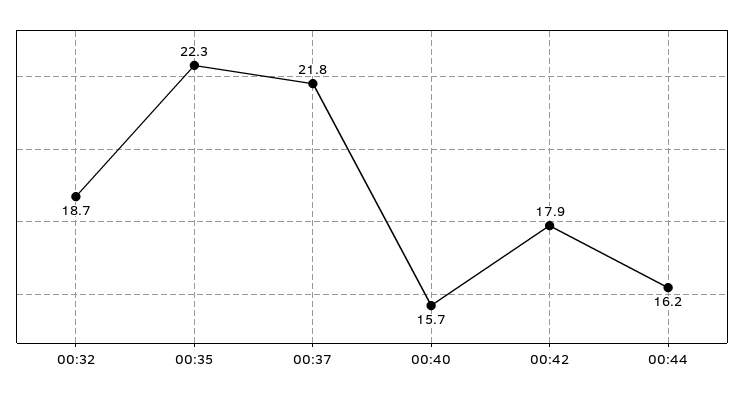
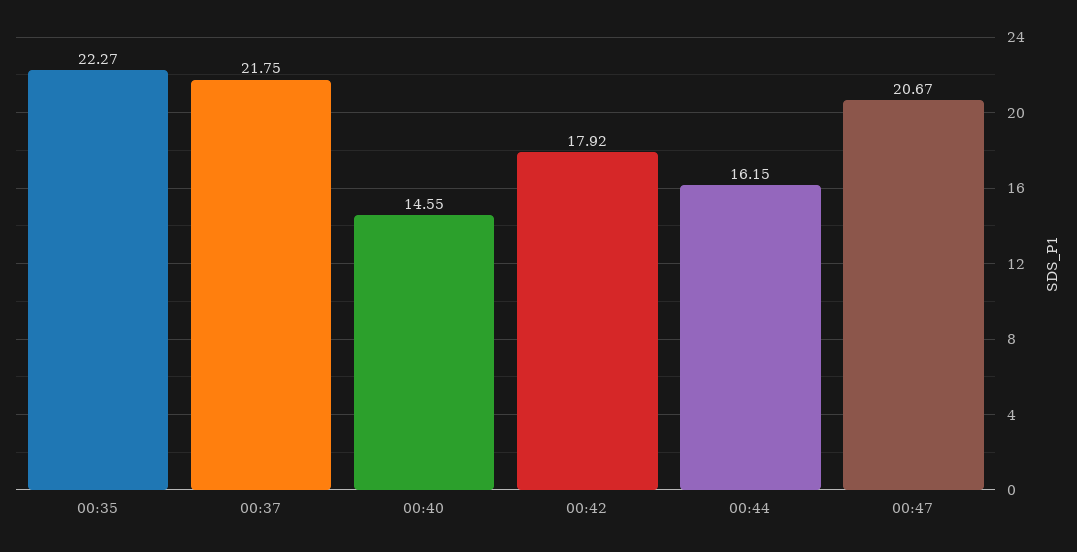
00:32: 18.7 -> none
00:40: 15.7 -> 14.55
00:47: none -> 20.67

